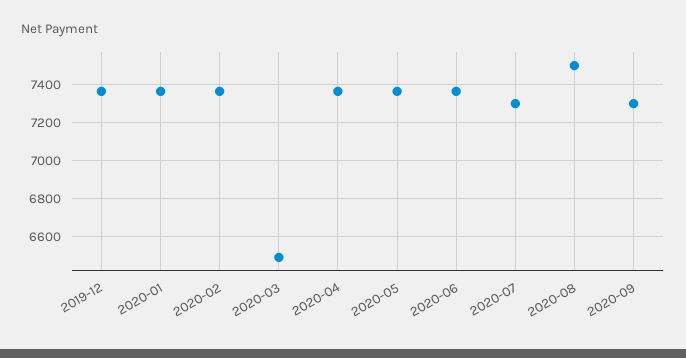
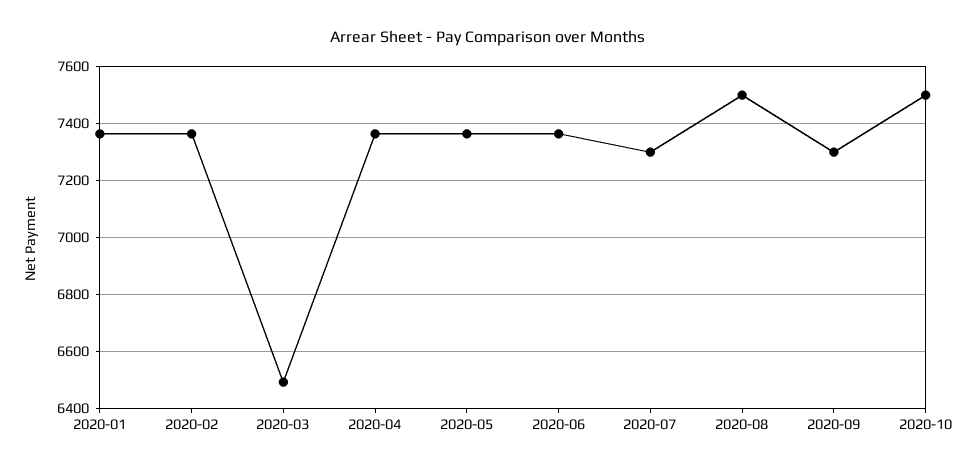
2019-12: 7350 -> none
2020-10: none -> 7500

